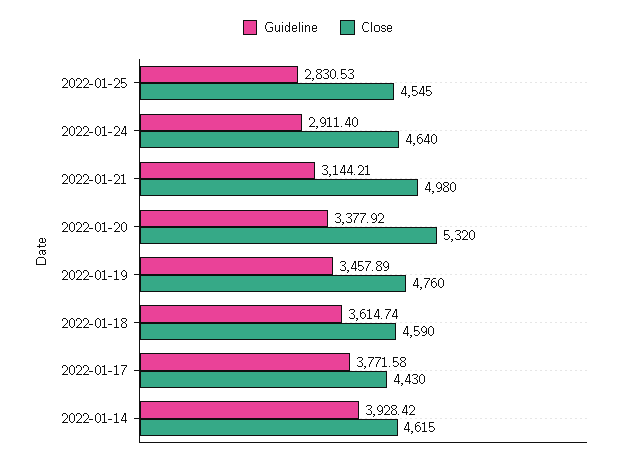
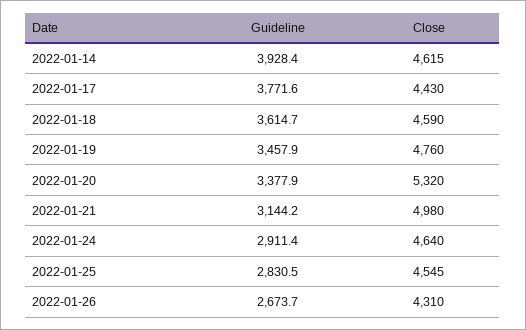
Guideline, 2022-01-26: none -> 2673.7
Close, 2022-01-26: none -> 4310

